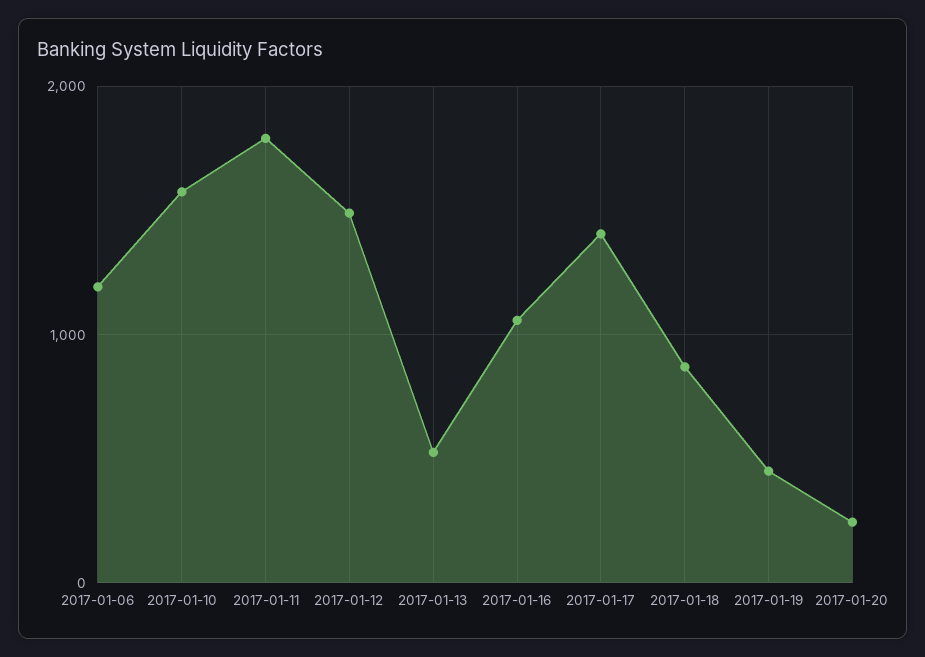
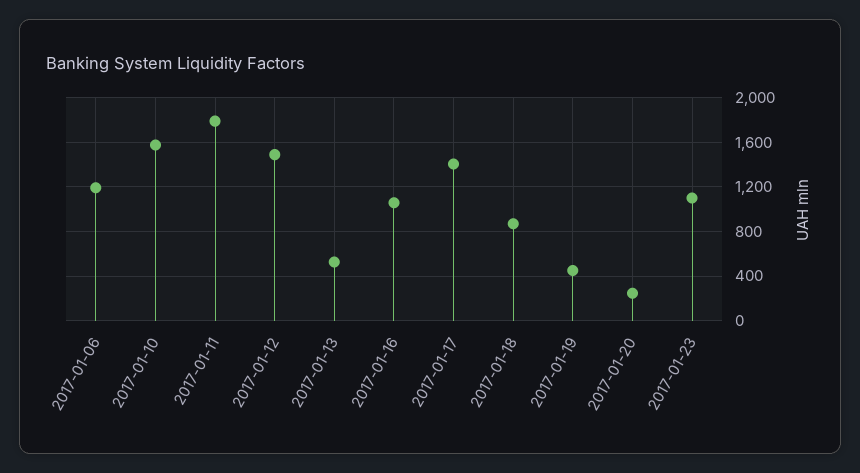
2017-01-23: none -> 1100

